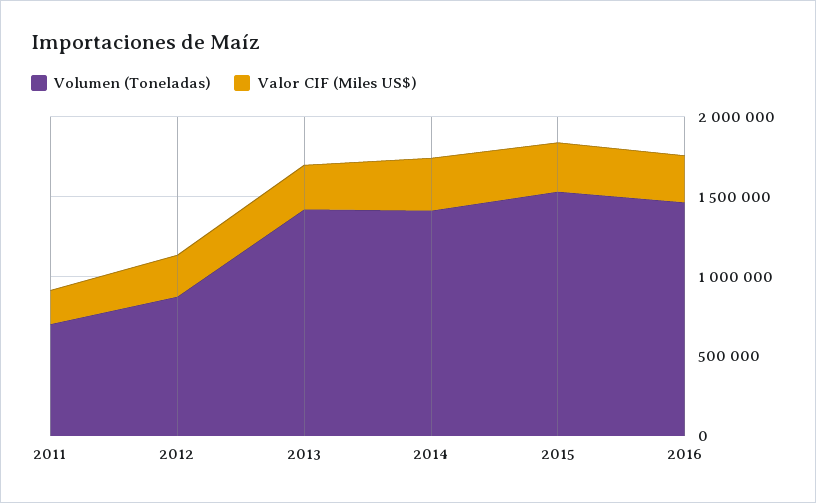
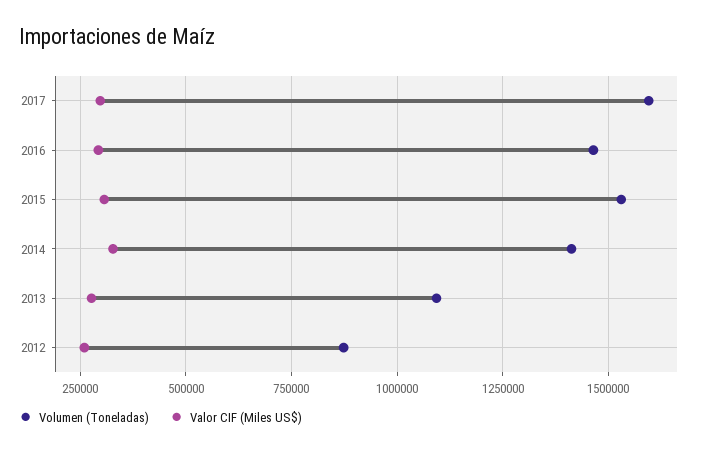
Volumen (Toneladas), 2011: 700000 -> none
Valor CIF (Miles US$), 2011: 200000 -> none
Volumen (Toneladas), 2013: 1400000 -> 1100000
Volumen (Toneladas), 2017: none -> 1600000
Valor CIF (Miles US$), 2017: none -> 300000

